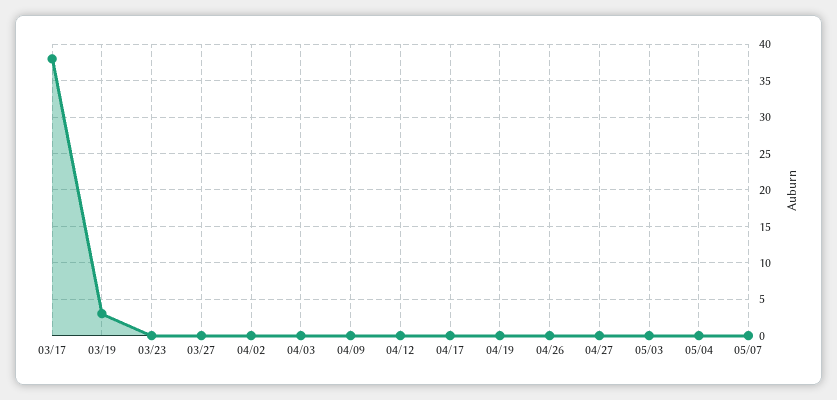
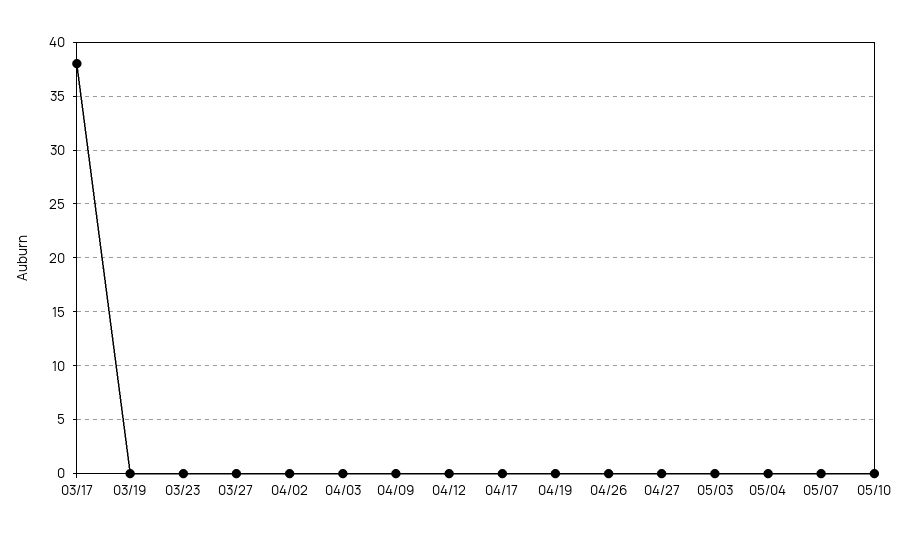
03/19: 3 -> 0
05/10: none -> 0

